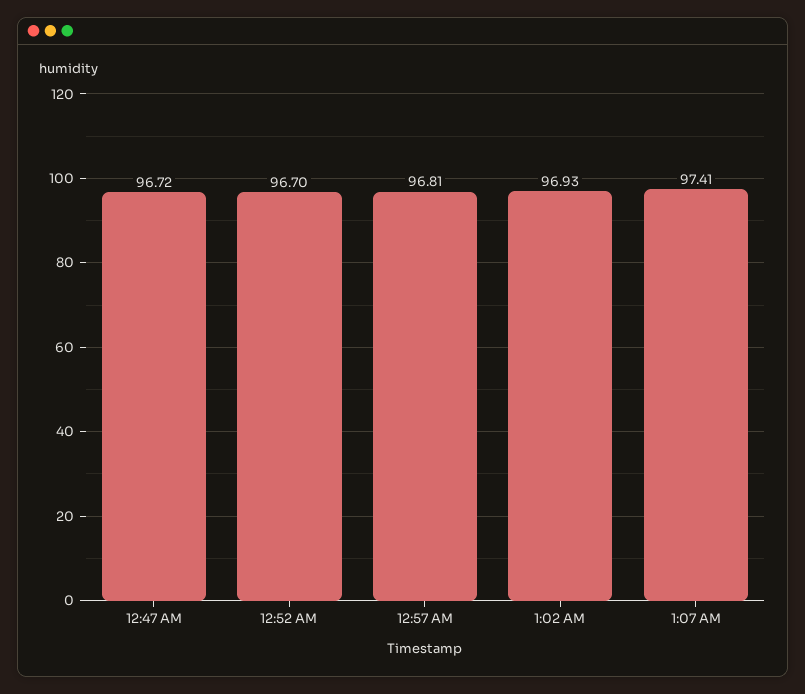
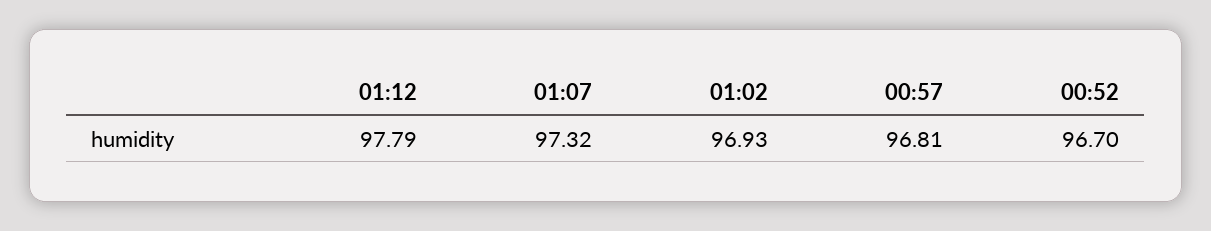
12:47 AM: 96.72 -> none
1:07 AM: 97.41 -> 97.32
01:12: none -> 97.79

